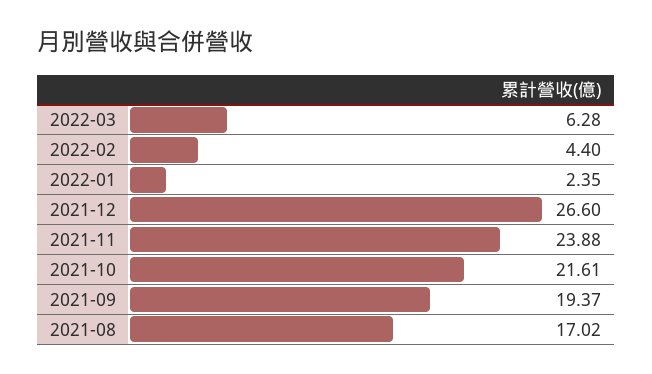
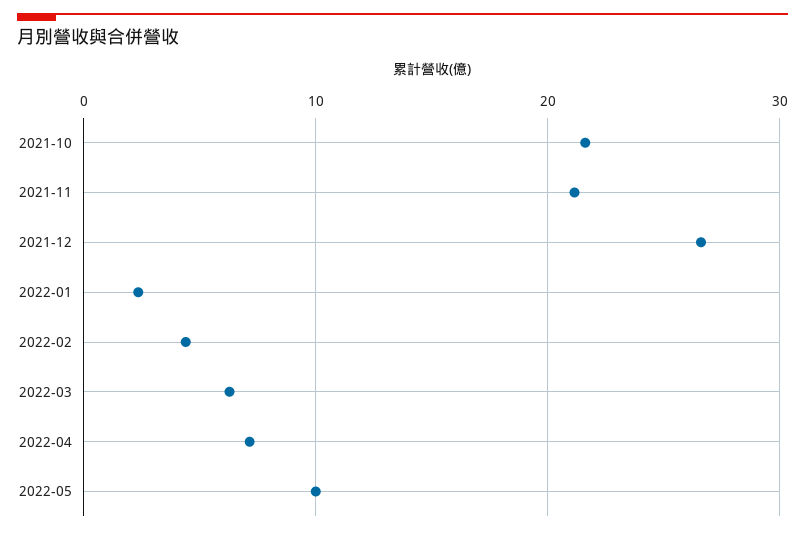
2021-11: 23.88 -> 21
2021-09: 19.37 -> none
2021-08: 17.02 -> none
2022-04: none -> 7
2022-05: none -> 10

